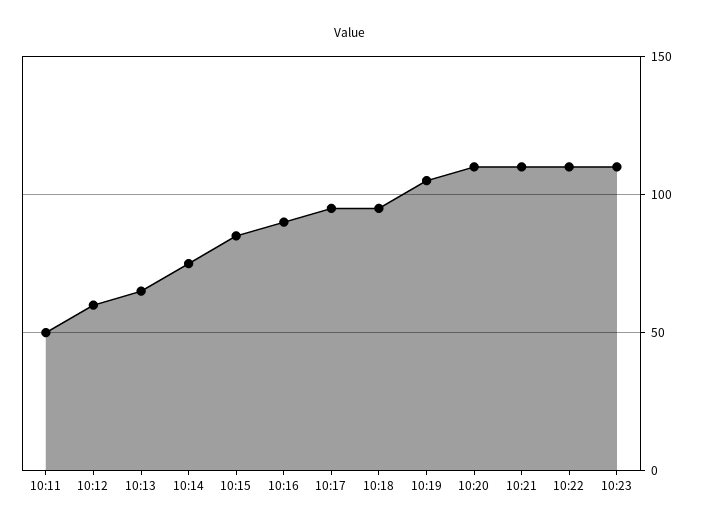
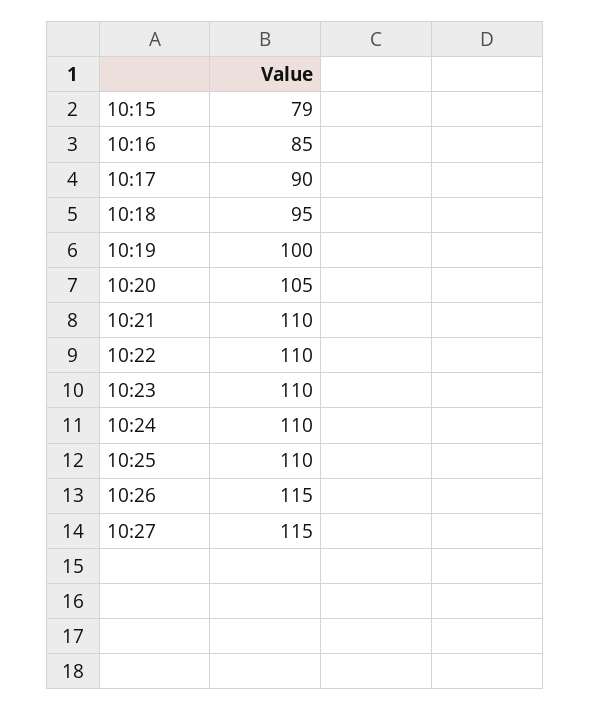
10:11: 50 -> none
10:12: 60 -> none
10:13: 65 -> none
10:14: 75 -> none
10:15: 85 -> 79
10:16: 90 -> 85
10:17: 95 -> 90
10:19: 105 -> 100
10:20: 110 -> 105
10:24: none -> 110
10:25: none -> 110
10:26: none -> 115
10:27: none -> 115

